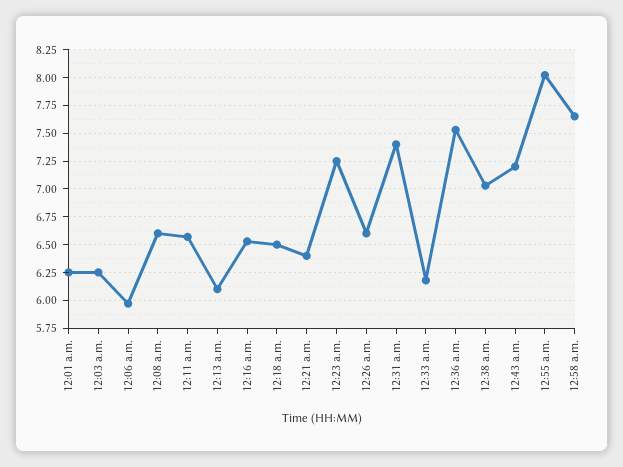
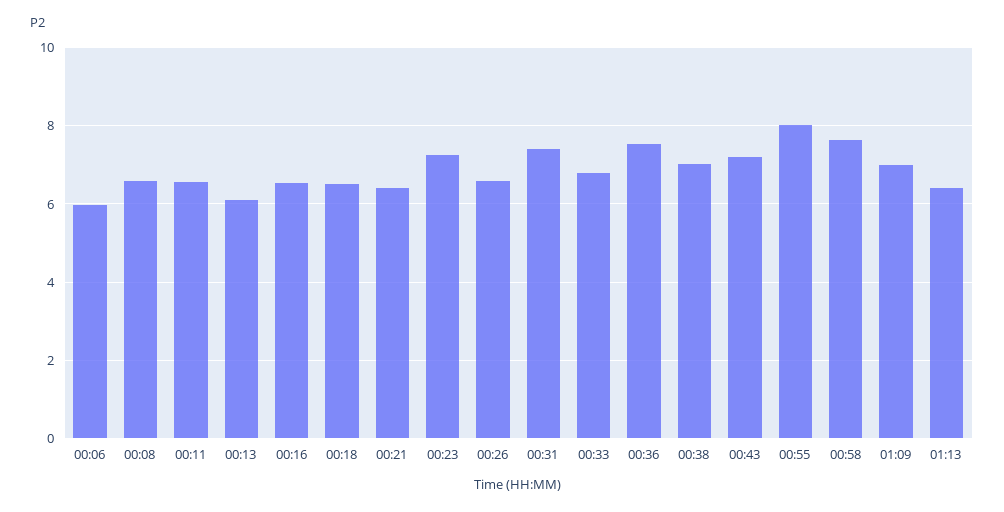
12:01 a.m.: 6.25 -> none
12:03 a.m.: 6.25 -> none
12:33 a.m.: 6.25 -> 6.8
01:09: none -> 7
01:13: none -> 6.4

